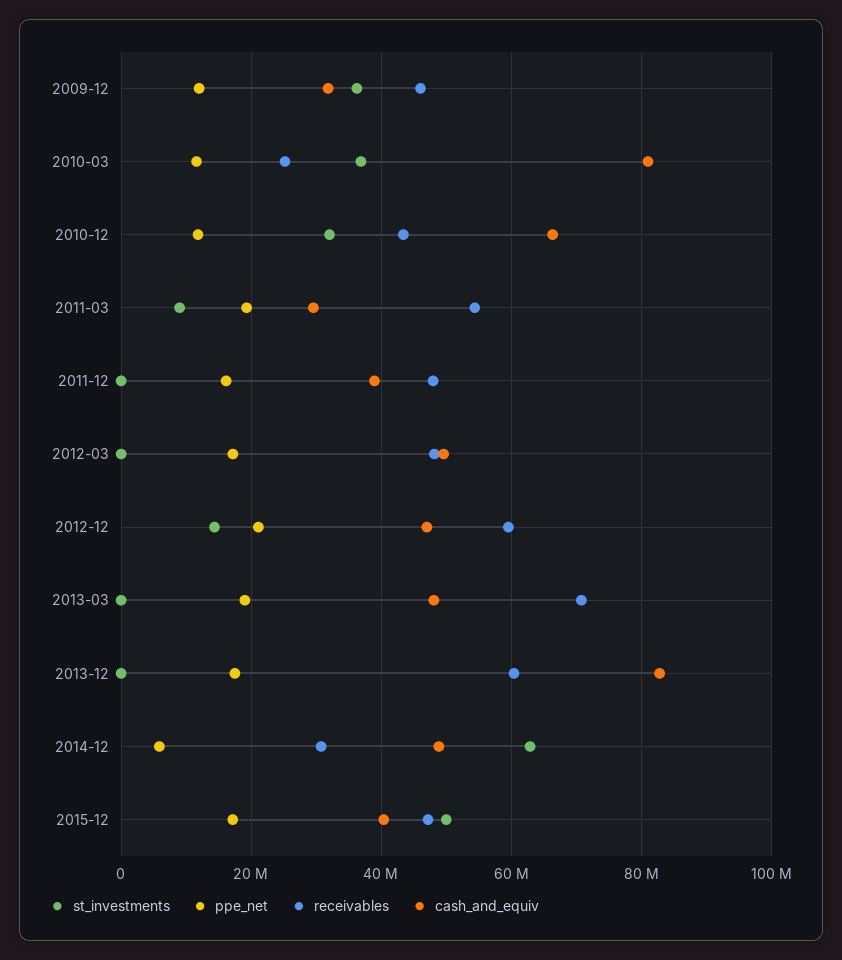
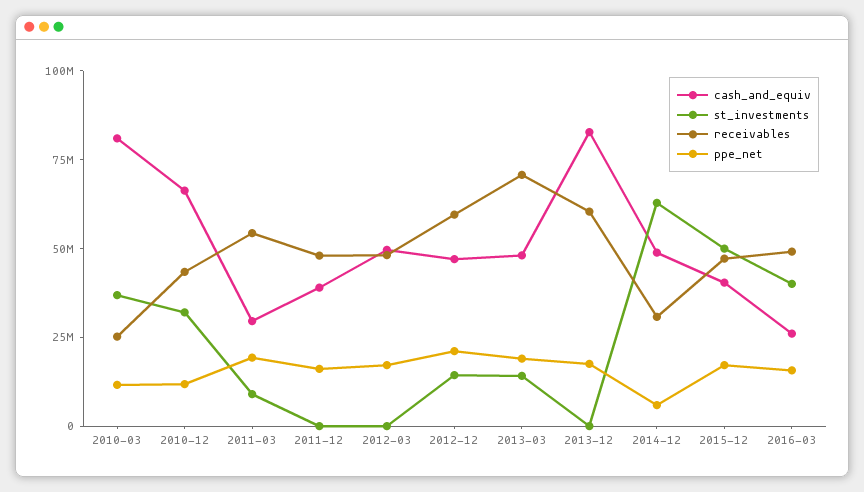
st_investments, 2009-12: 36000000 -> none
ppe_net, 2009-12: 12000000 -> none
receivables, 2009-12: 46000000 -> none
cash_and_equiv, 2009-12: 32000000 -> none
st_investments, 2013-03: 0 -> 15000000
cash_and_equiv, 2016-03: none -> 25000000
st_investments, 2016-03: none -> 40000000
receivables, 2016-03: none -> 50000000
ppe_net, 2016-03: none -> 15000000

